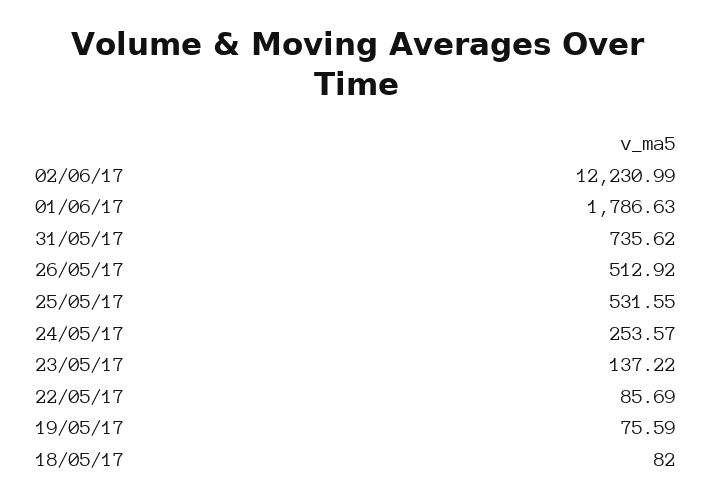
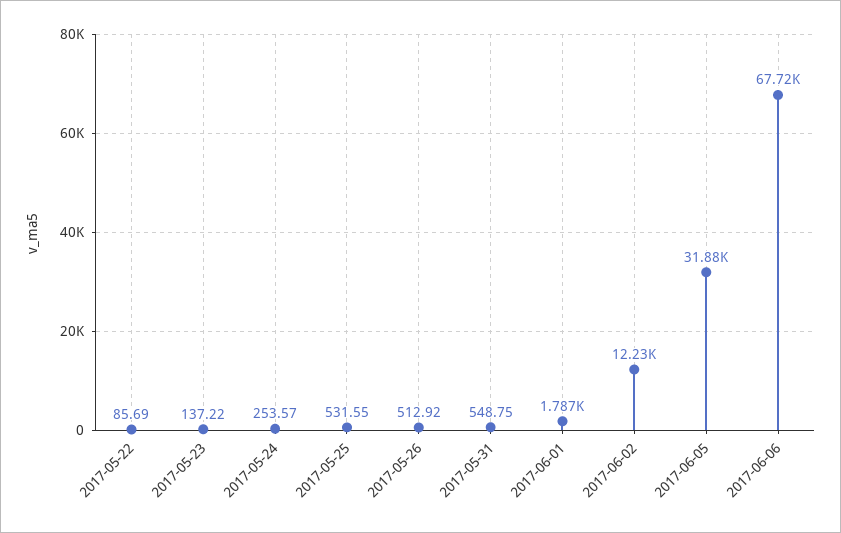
31/05/17: 735.62 -> 548.75
19/05/17: 75.59 -> none
18/05/17: 82 -> none
2017-06-05: none -> 31880
2017-06-06: none -> 67720

